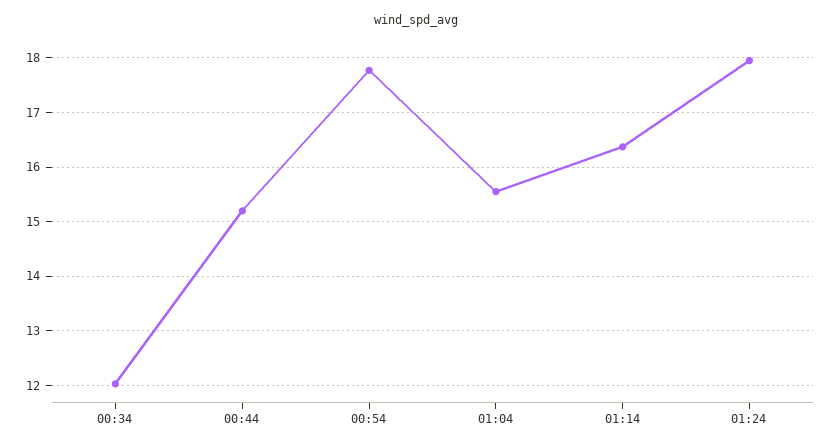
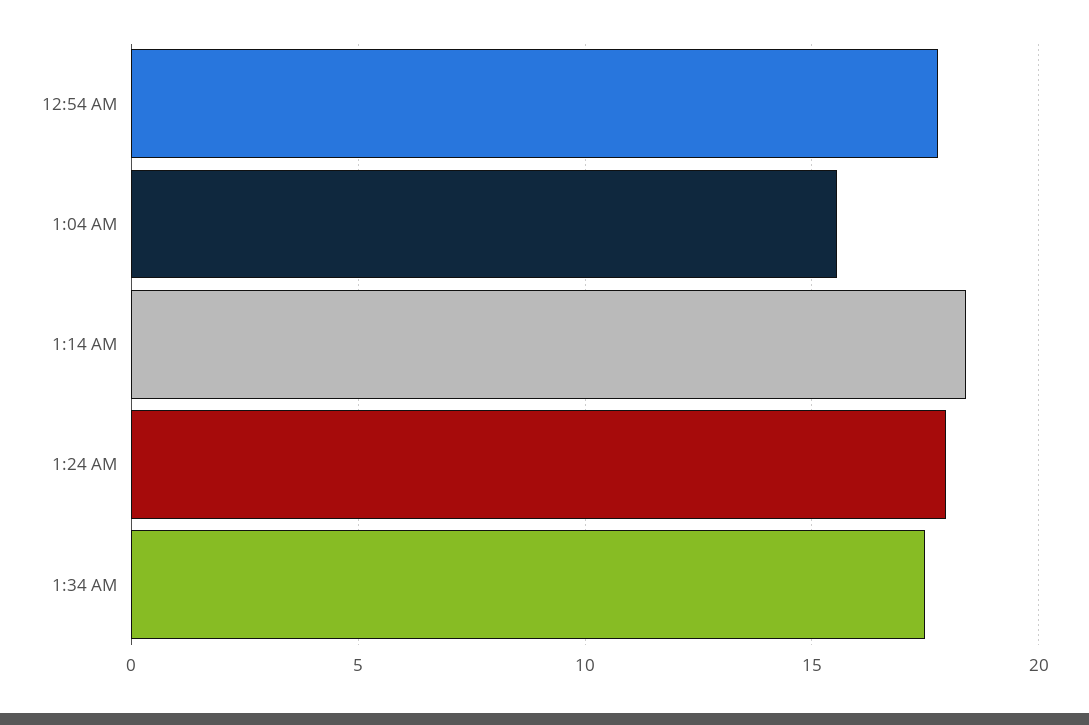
00:34: 12 -> none
00:44: 15.2 -> none
01:14: 16.4 -> 18.5
1:34 AM: none -> 17.5

